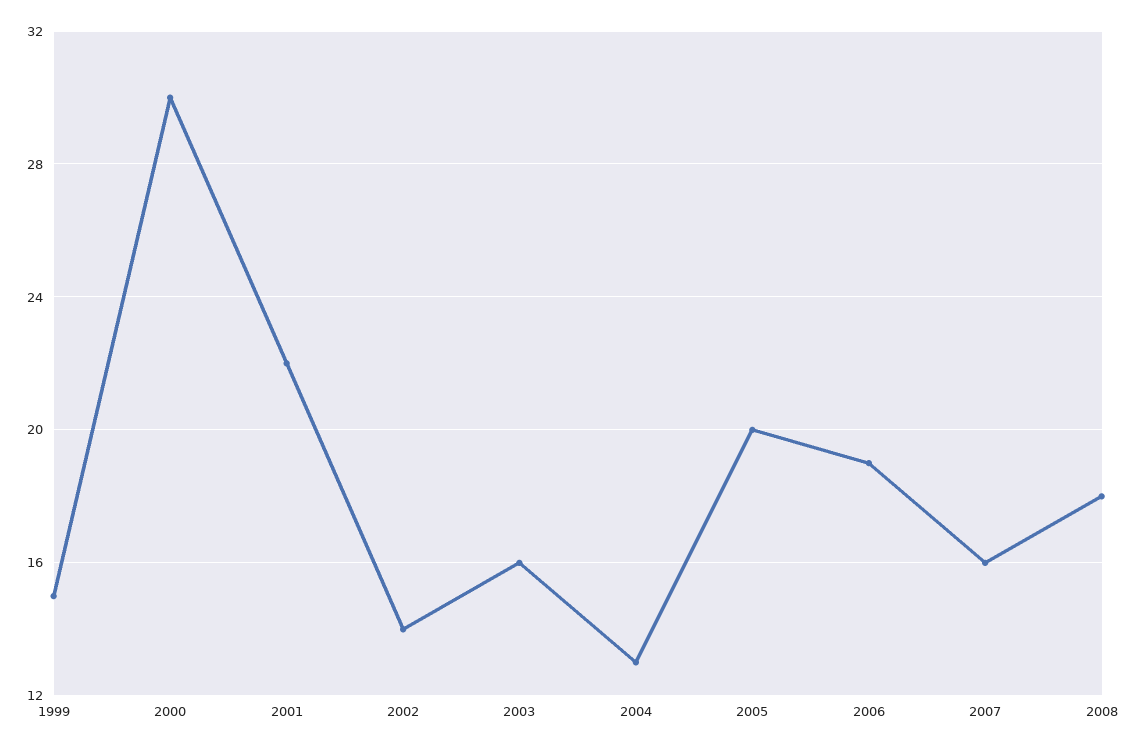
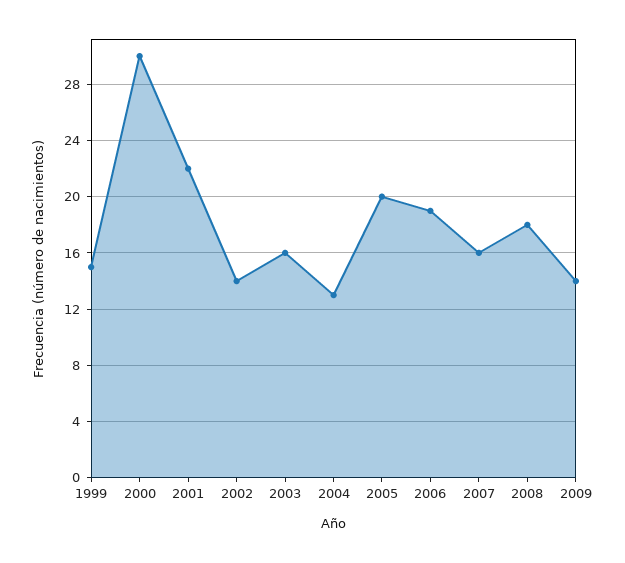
2009: none -> 14

